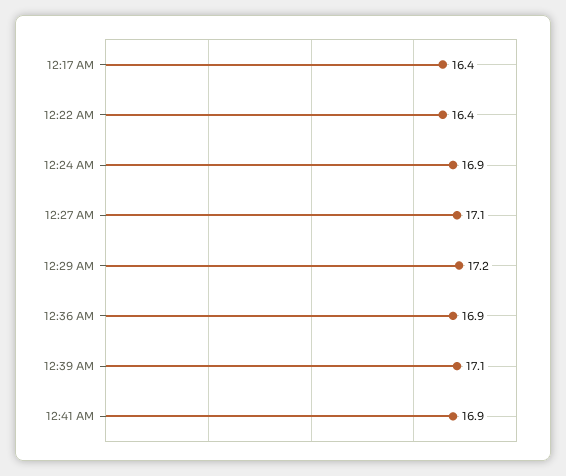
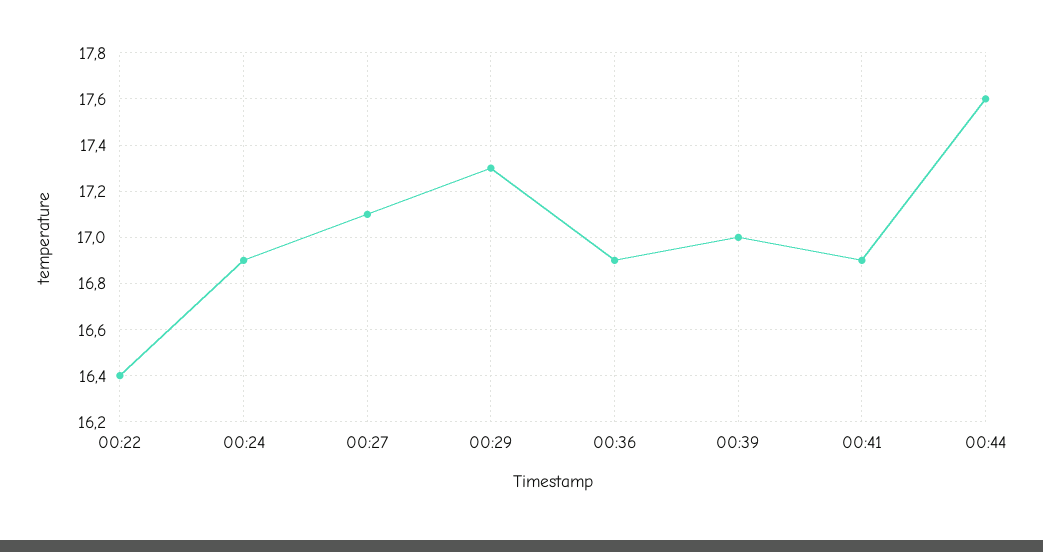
12:17 AM: 16.4 -> none
12:29 AM: 17.2 -> 17.3
12:39 AM: 17.1 -> 17
00:44: none -> 17.6

